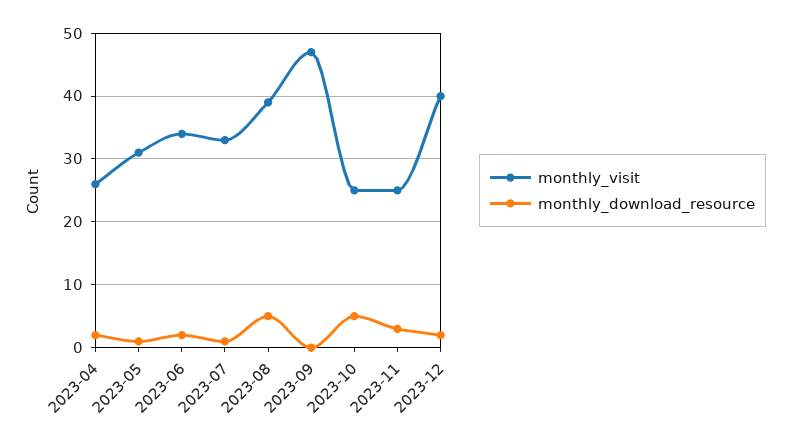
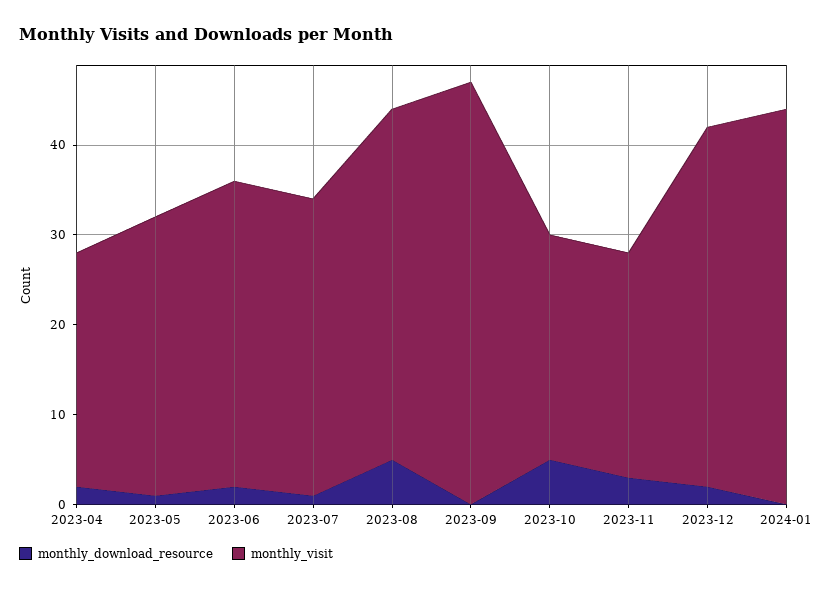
monthly_download_resource, 2024-01: none -> 0
monthly_visit, 2024-01: none -> 44

